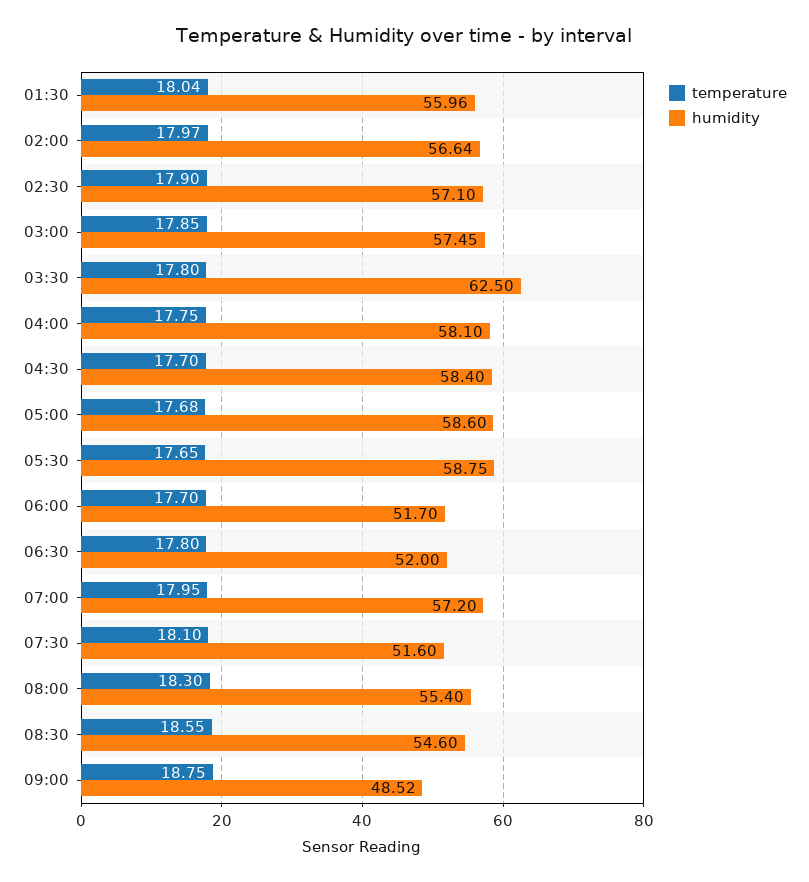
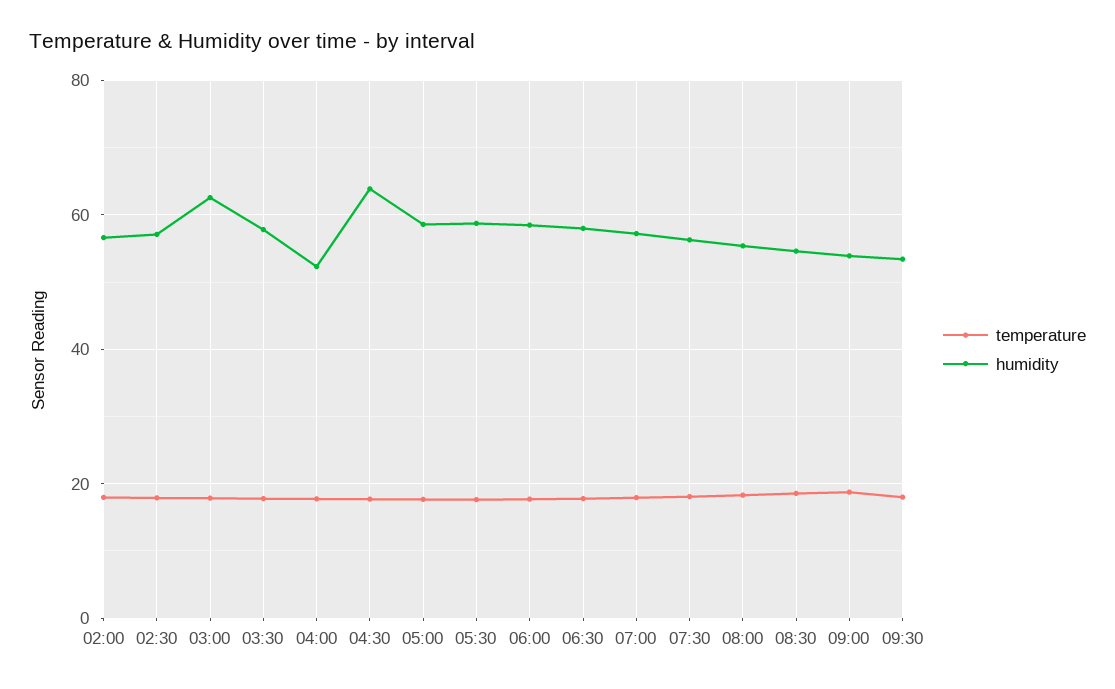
temperature, 01:30: 18.04 -> none
humidity, 01:30: 55.96 -> none
humidity, 03:00: 57.45 -> 62
humidity, 03:30: 62.5 -> 58
humidity, 04:00: 58.1 -> 52
humidity, 04:30: 58.4 -> 64
humidity, 06:00: 51.7 -> 58
humidity, 06:30: 52 -> 58
humidity, 07:30: 51.6 -> 56
humidity, 09:00: 48.52 -> 54
temperature, 09:30: none -> 18
humidity, 09:30: none -> 54

